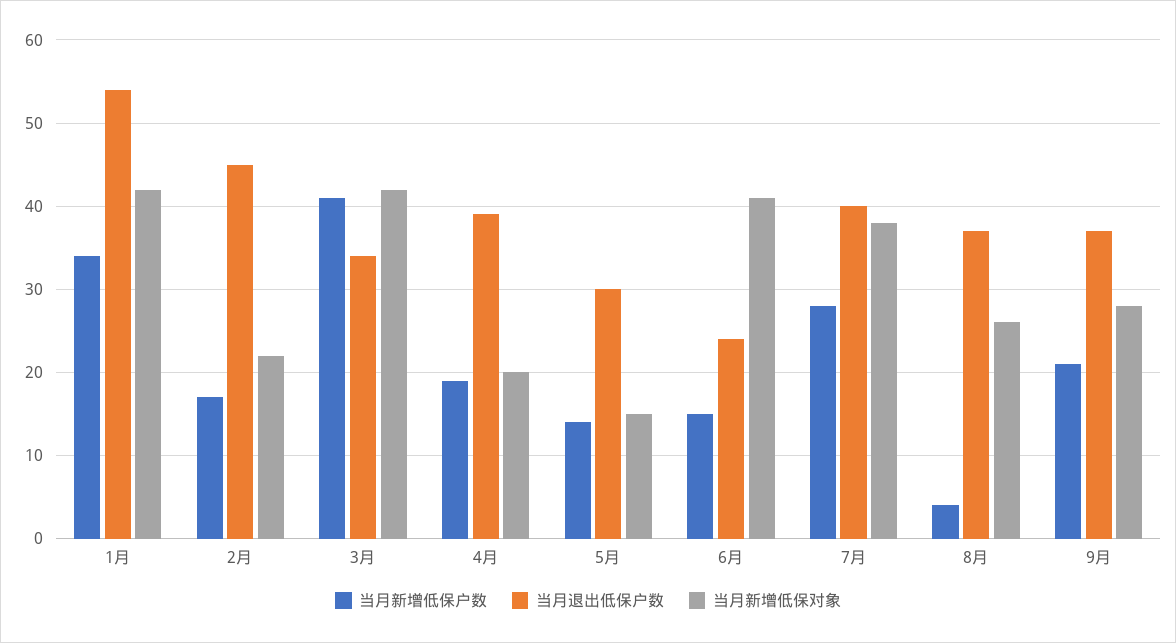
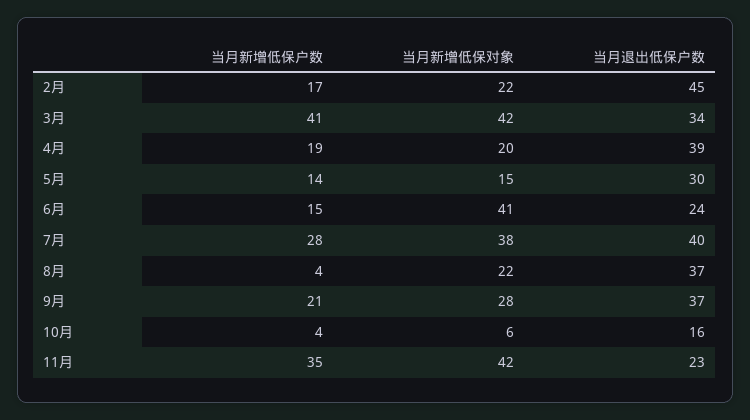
当月新增低保户数, 1月: 34 -> none
当月退出低保户数, 1月: 54 -> none
当月新增低保对象, 1月: 42 -> none
当月新增低保对象, 8月: 26 -> 22
当月新增低保户数, 10月: none -> 4
当月新增低保对象, 10月: none -> 6
当月退出低保户数, 10月: none -> 16
当月新增低保户数, 11月: none -> 35
当月新增低保对象, 11月: none -> 42
当月退出低保户数, 11月: none -> 23

